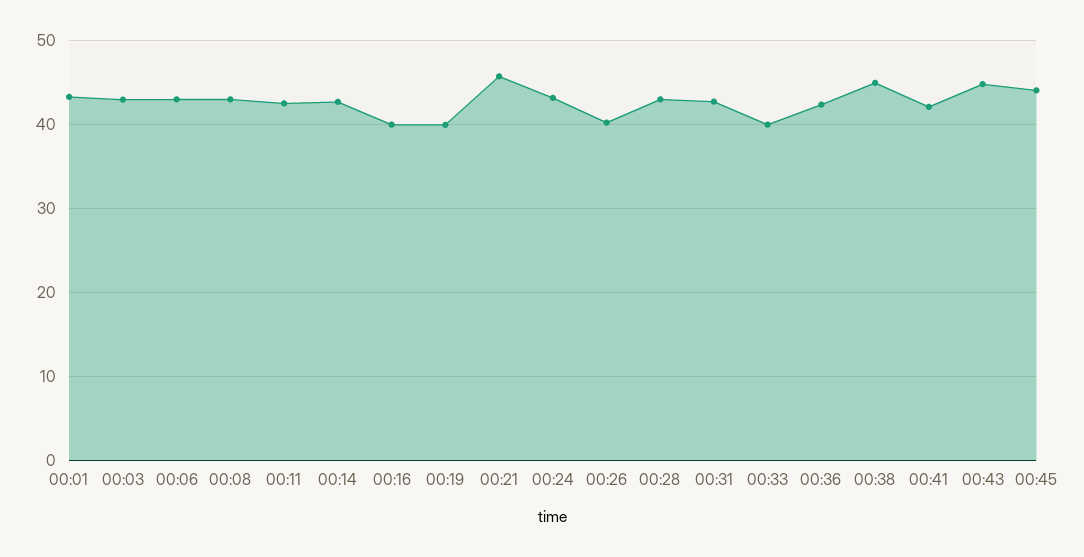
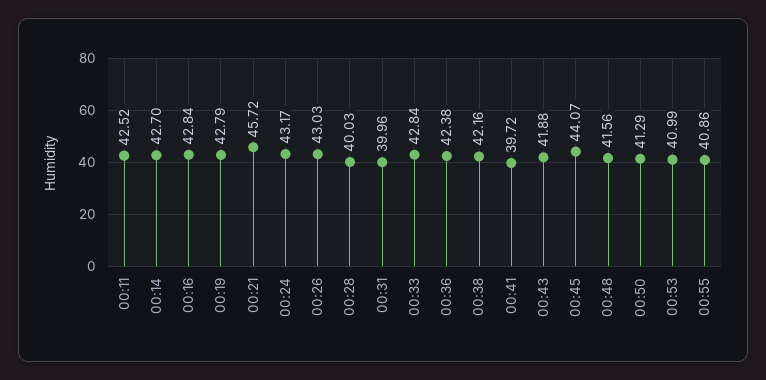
00:01: 43 -> none
00:03: 43 -> none
00:06: 43 -> none
00:08: 43 -> none
00:16: 40 -> 42.84
00:19: 40 -> 42.79
00:26: 40 -> 43.03
00:28: 43 -> 40.03
00:31: 43 -> 39.96
00:33: 40 -> 42.84
00:38: 45 -> 42.16
00:41: 42 -> 39.72
00:43: 45 -> 41.88
00:48: none -> 41.56
00:50: none -> 41.29
00:53: none -> 40.99
00:55: none -> 40.86

